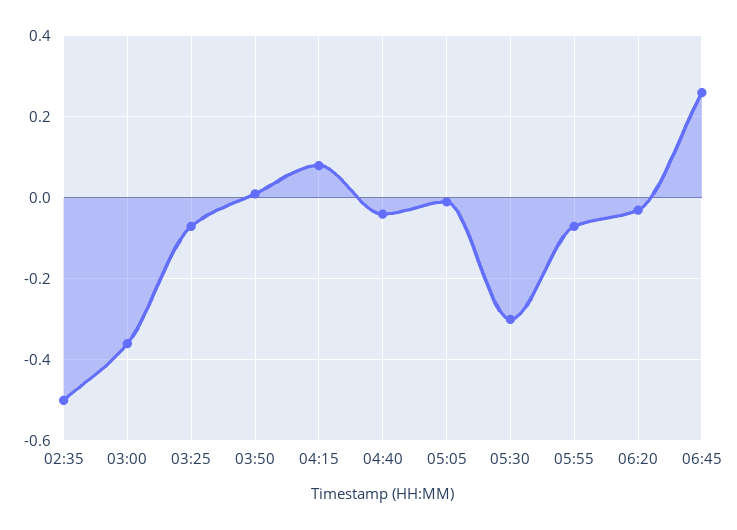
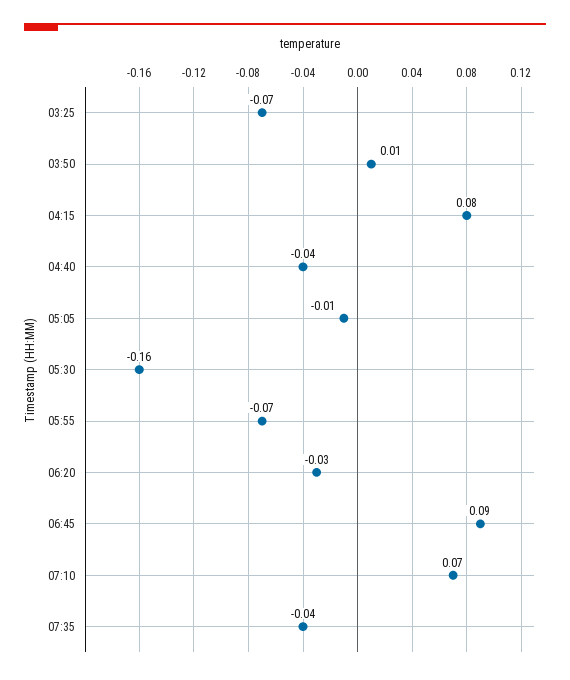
02:35: -0.5 -> none
03:00: -0.35 -> none
05:30: -0.3 -> -0.16
06:45: 0.25 -> 0.09
07:10: none -> 0.07
07:35: none -> -0.04

